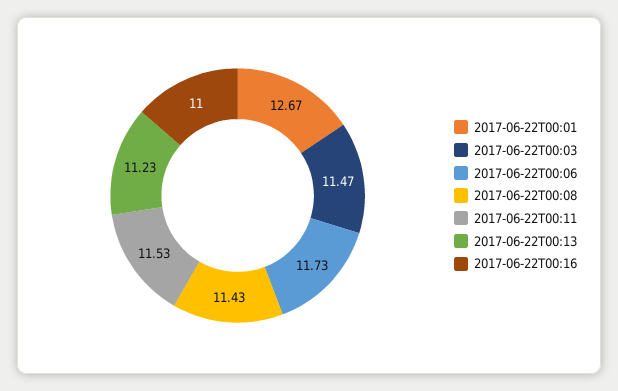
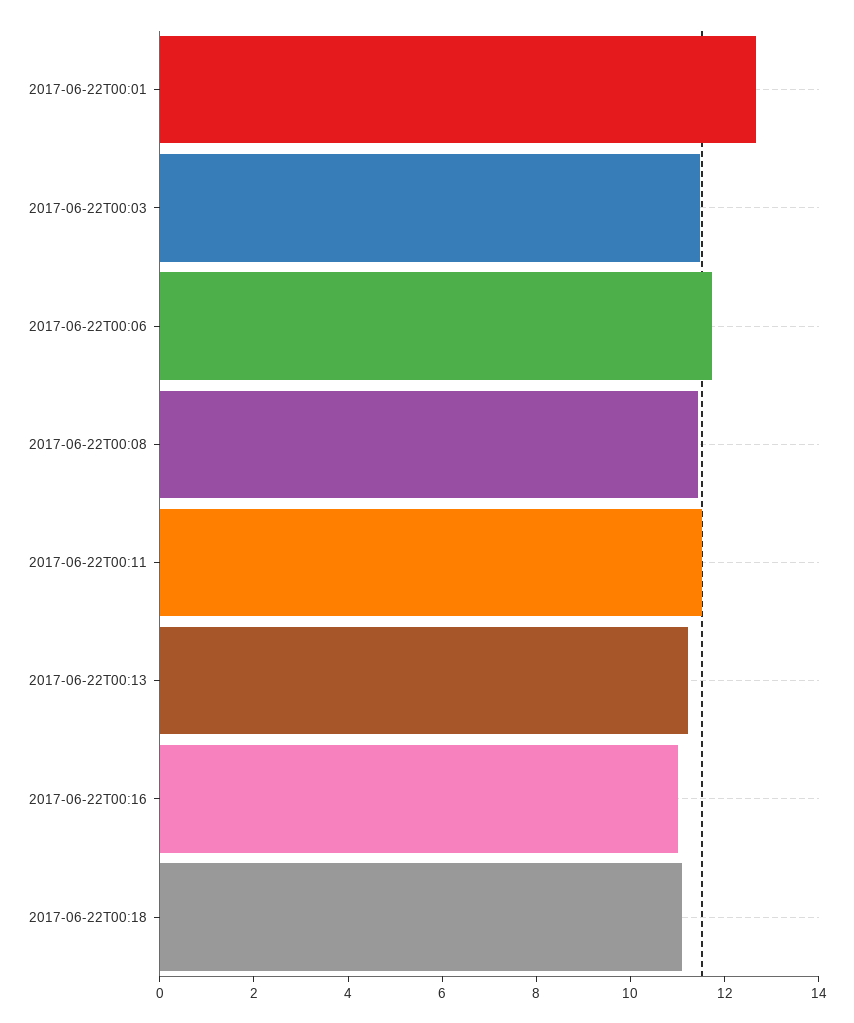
2017-06-22T00:18: none -> 11

